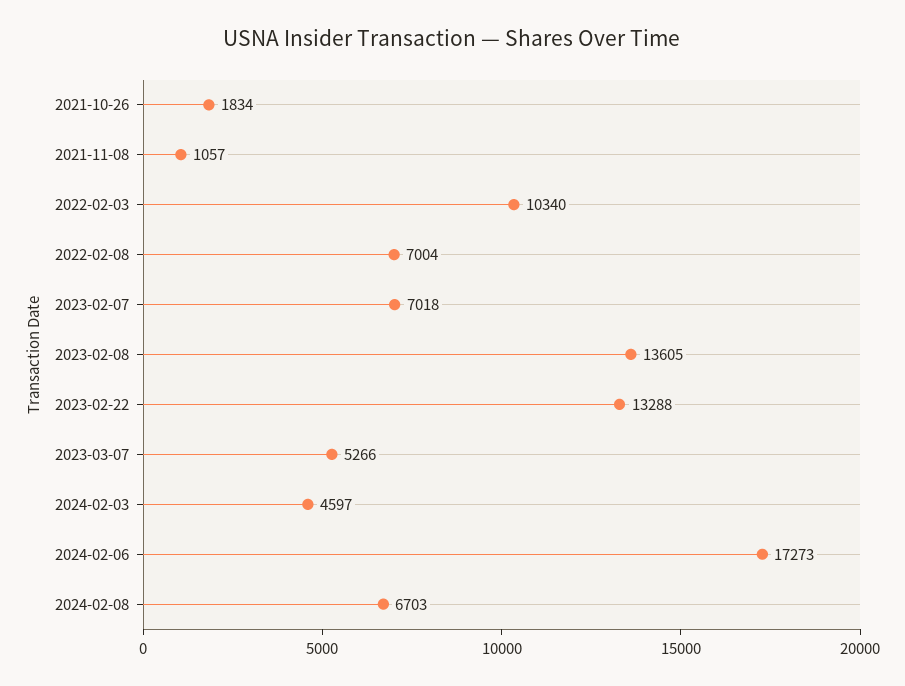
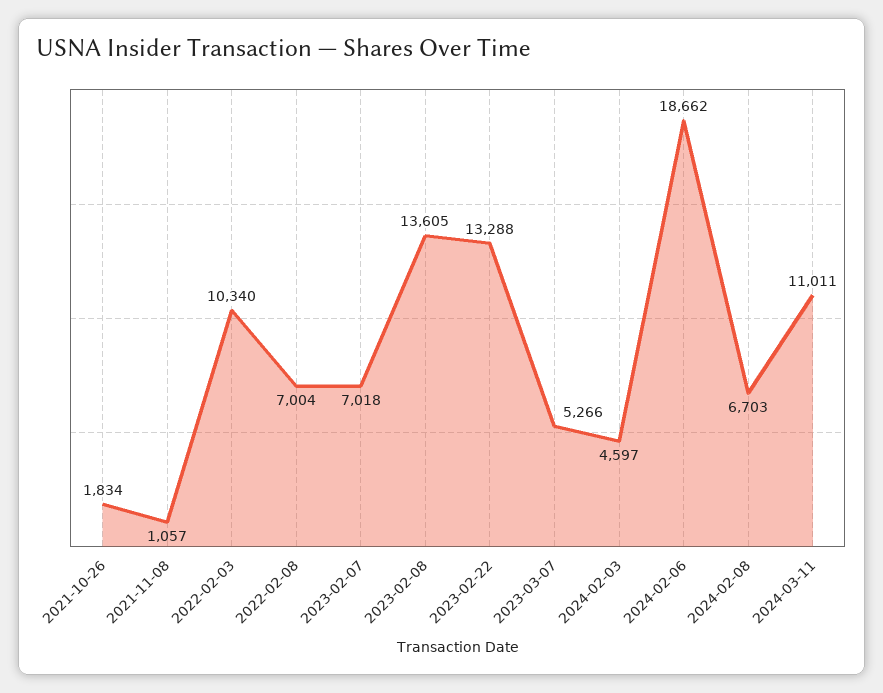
2024-02-06: 17273 -> 18662
2024-03-11: none -> 11011

